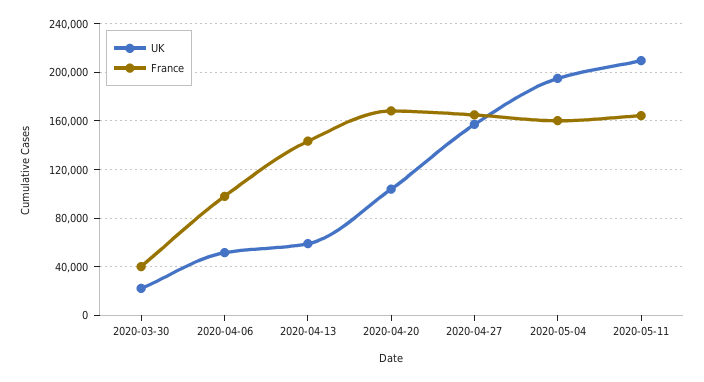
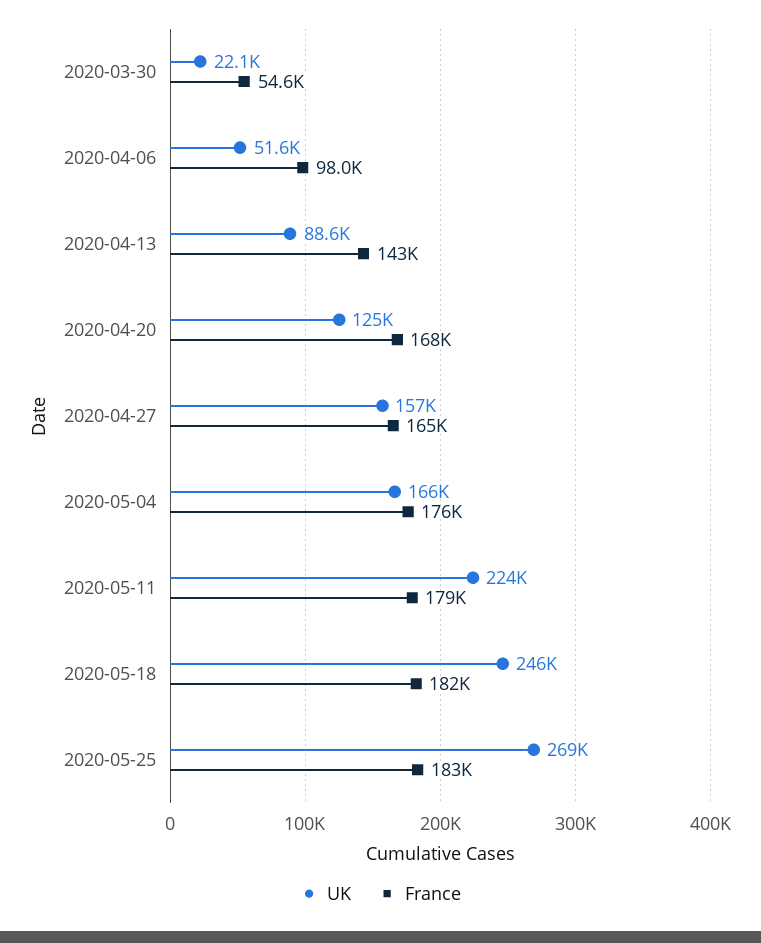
France, 2020-03-30: 40000 -> 54600
UK, 2020-04-13: 60000 -> 88600
UK, 2020-04-20: 105000 -> 125000
UK, 2020-05-04: 195000 -> 166000
France, 2020-05-04: 160000 -> 176000
UK, 2020-05-11: 210000 -> 224000
France, 2020-05-11: 165000 -> 179000
UK, 2020-05-18: none -> 246000
France, 2020-05-18: none -> 182000
UK, 2020-05-25: none -> 269000
France, 2020-05-25: none -> 183000

